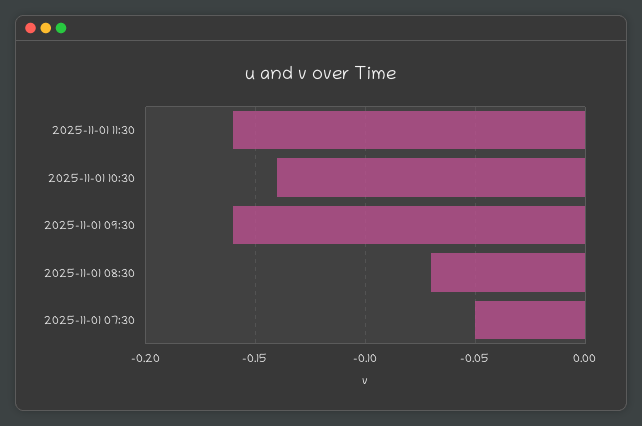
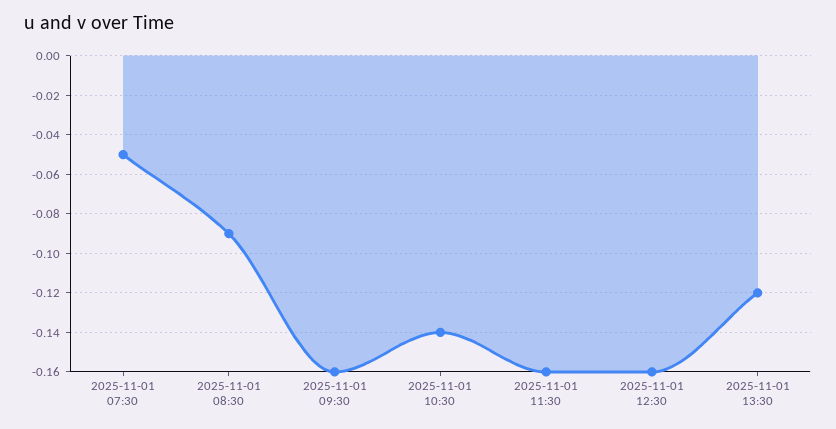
2025-11-01 08:30: -0.07 -> -0.09
2025-11-01 12:30: none -> -0.16
2025-11-01 13:30: none -> -0.12

